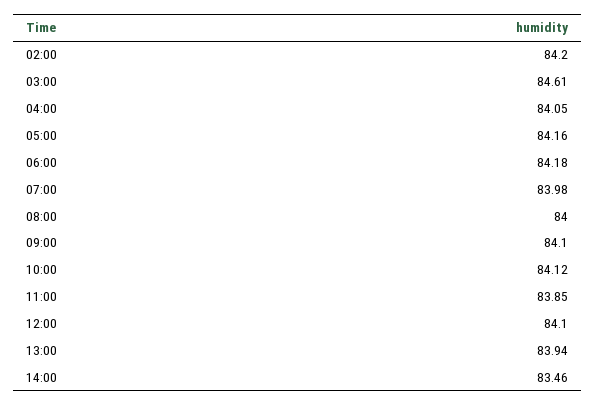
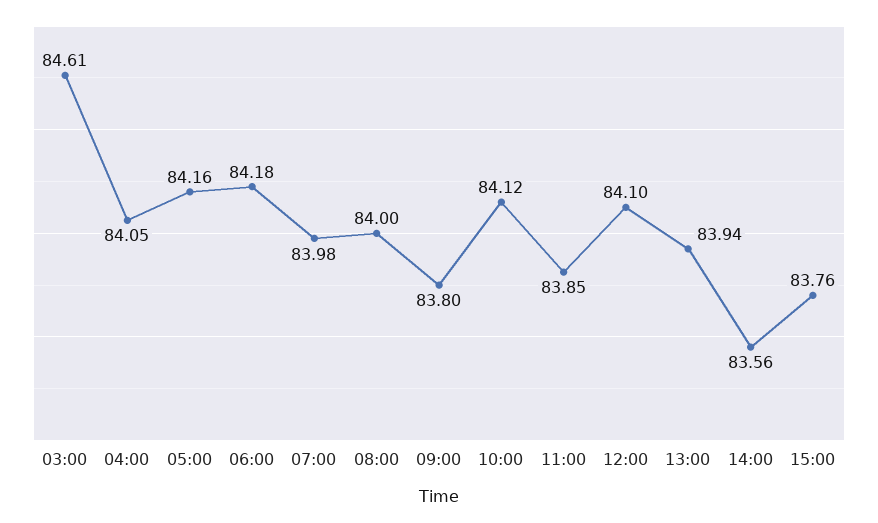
02:00: 84.2 -> none
09:00: 84.1 -> 83.8
14:00: 83.46 -> 83.56
15:00: none -> 83.76

